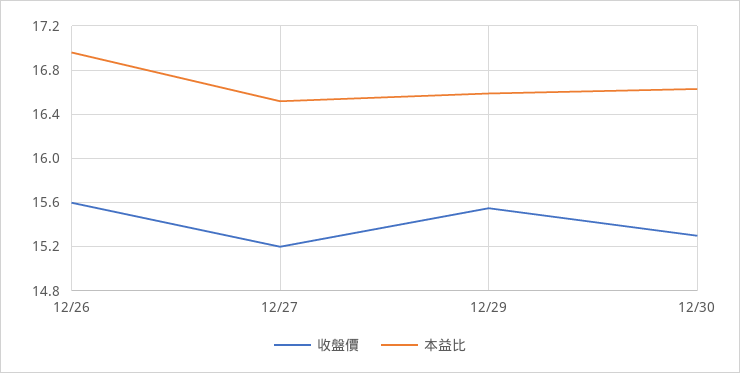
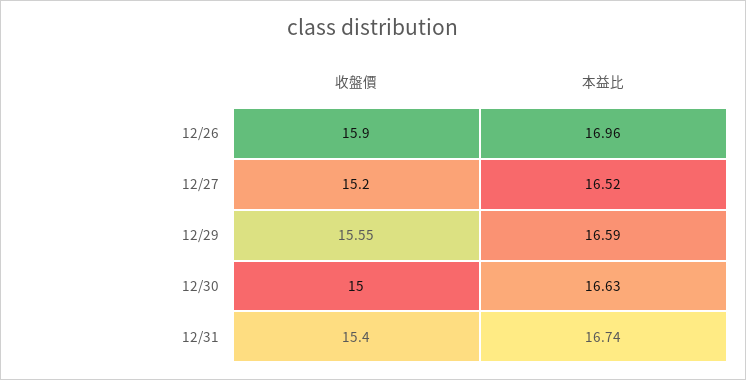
收盤價, 12/26: 15.6 -> 15.9
收盤價, 12/30: 15.3 -> 15
收盤價, 12/31: none -> 15.4
本益比, 12/31: none -> 16.74

